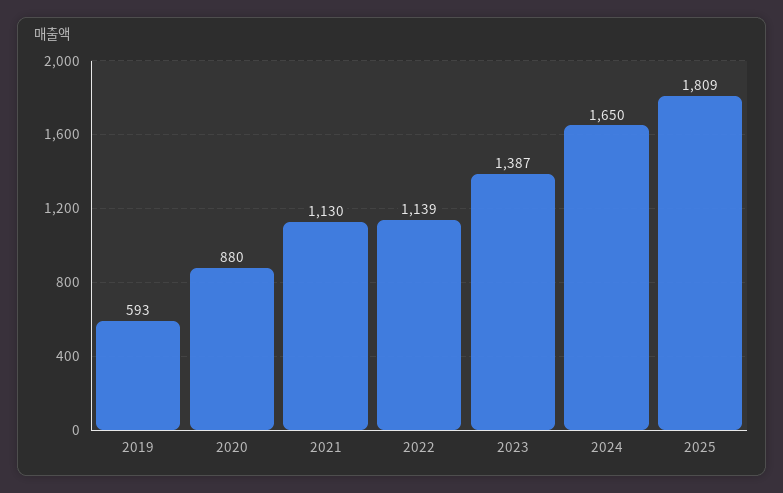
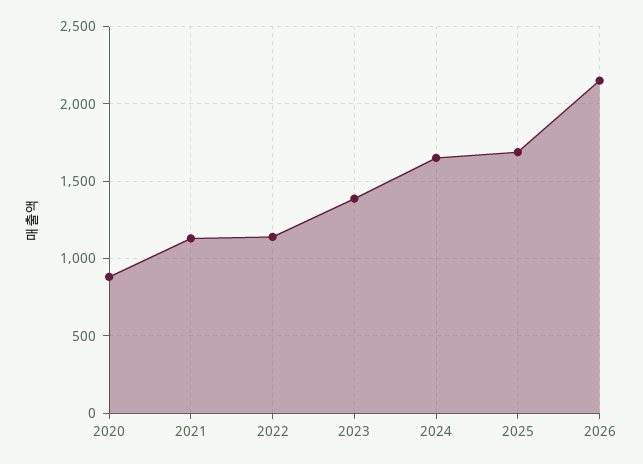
2019: 593 -> none
2025: 1809 -> 1700
2026: none -> 2150

